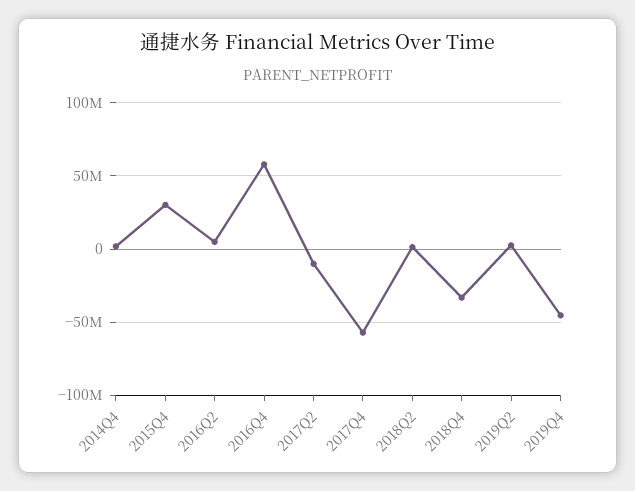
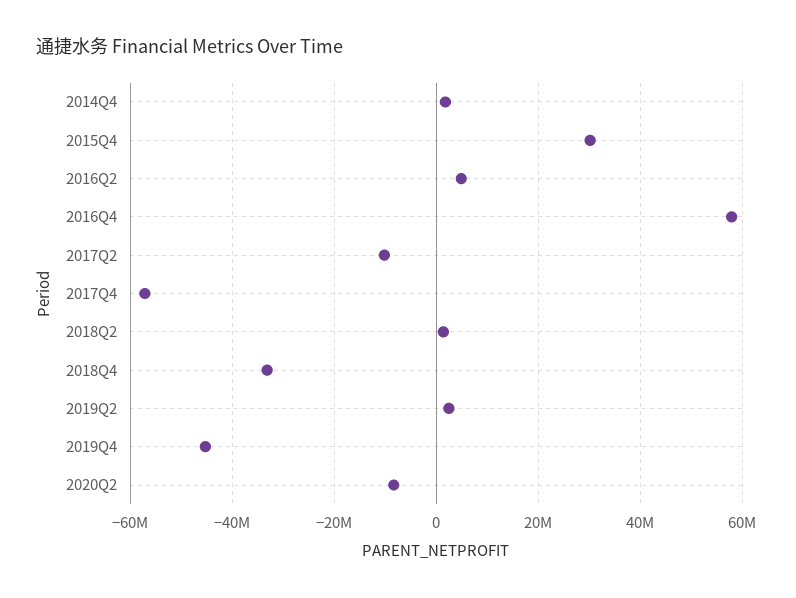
2020Q2: none -> -8000000

